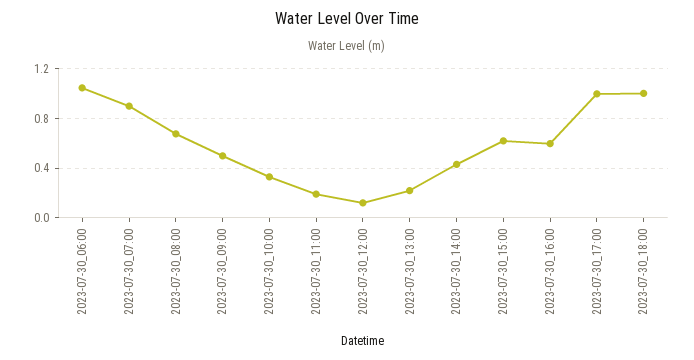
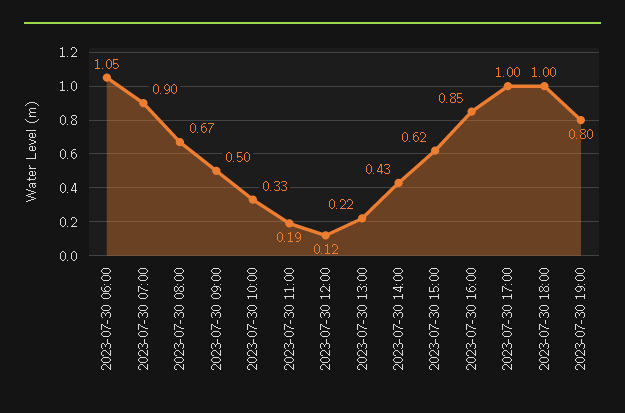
2023-07-30_16:00: 0.6 -> 0.85
2023-07-30 19:00: none -> 0.8

